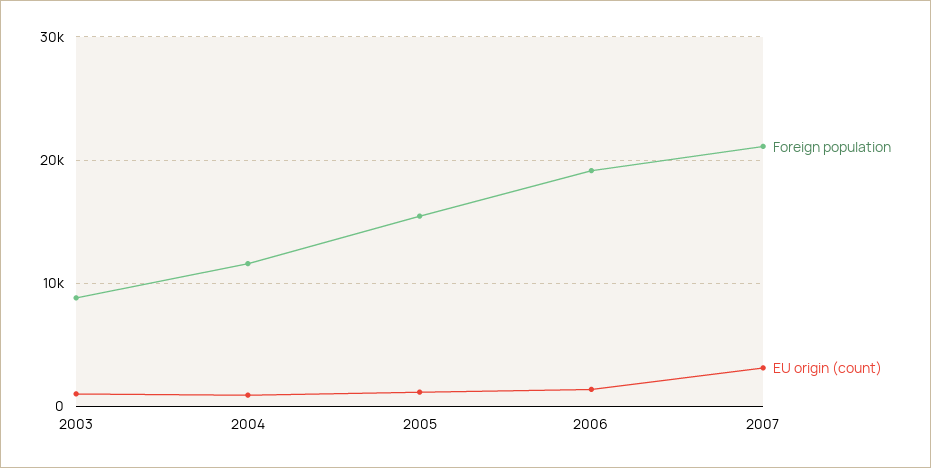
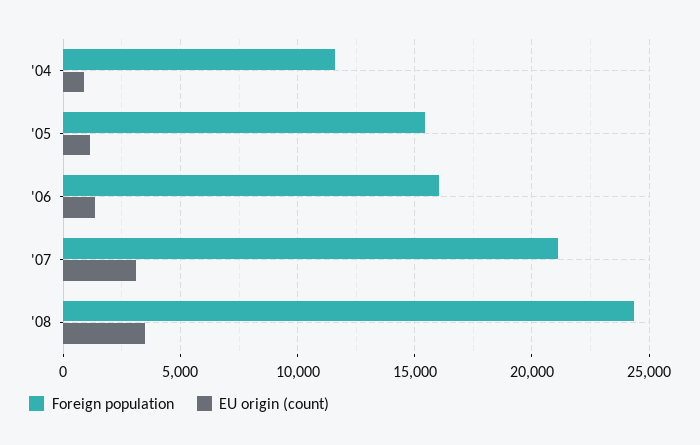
Foreign population, 2003: 9000 -> none
EU origin (count), 2003: 1000 -> none
Foreign population, 2006: 19000 -> 16000
Foreign population, '08: none -> 24500
EU origin (count), '08: none -> 3500

